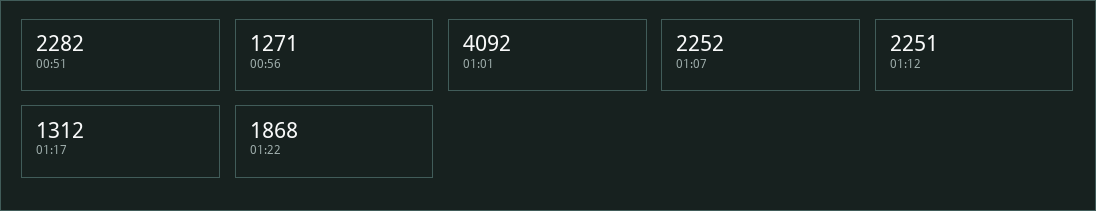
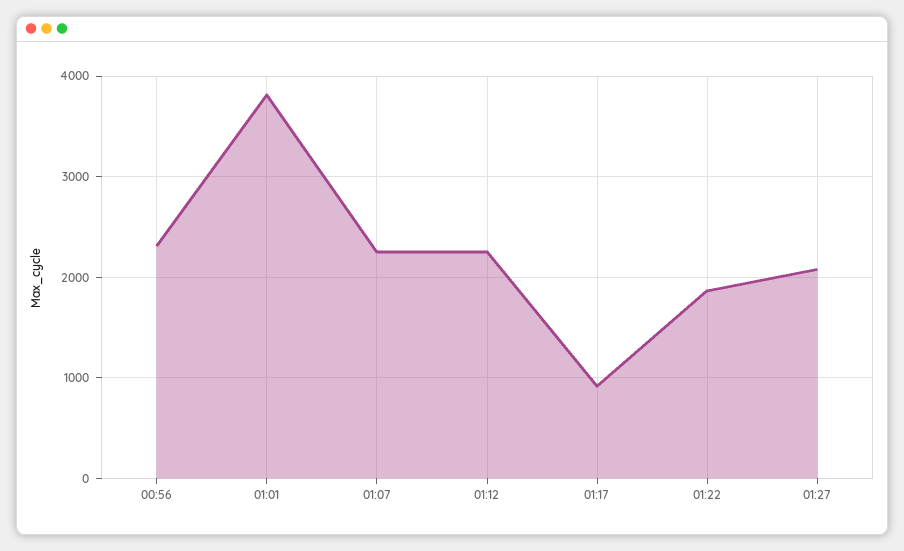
00:51: 2282 -> none
00:56: 1271 -> 2300
01:01: 4092 -> 3800
01:17: 1312 -> 900
01:27: none -> 2100

